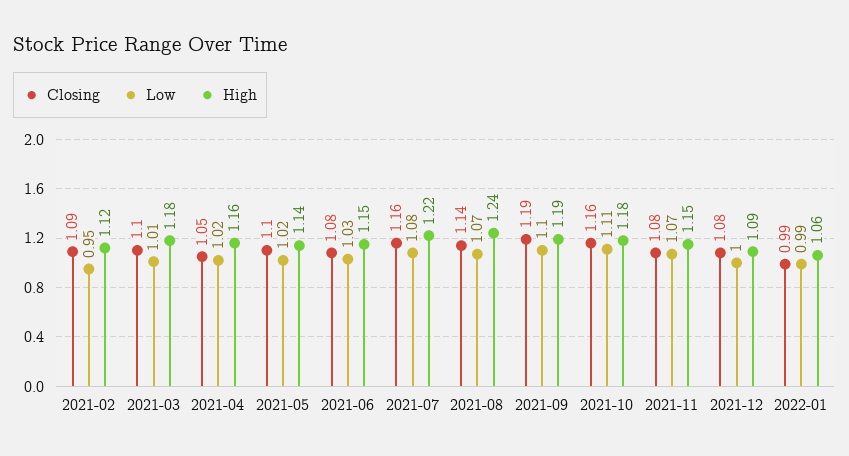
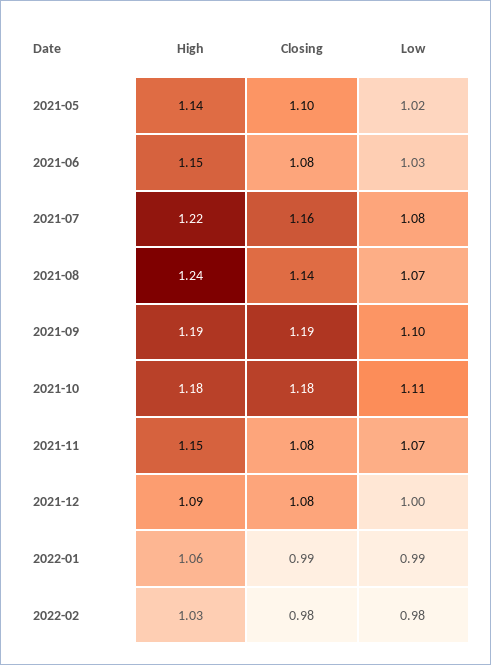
Closing, 2021-02: 1.09 -> none
Low, 2021-02: 0.95 -> none
High, 2021-02: 1.12 -> none
Closing, 2021-03: 1.1 -> none
Low, 2021-03: 1.01 -> none
High, 2021-03: 1.18 -> none
Closing, 2021-04: 1.05 -> none
Low, 2021-04: 1.02 -> none
High, 2021-04: 1.16 -> none
Closing, 2021-10: 1.16 -> 1.18
High, 2022-02: none -> 1.03
Closing, 2022-02: none -> 0.98
Low, 2022-02: none -> 0.98

